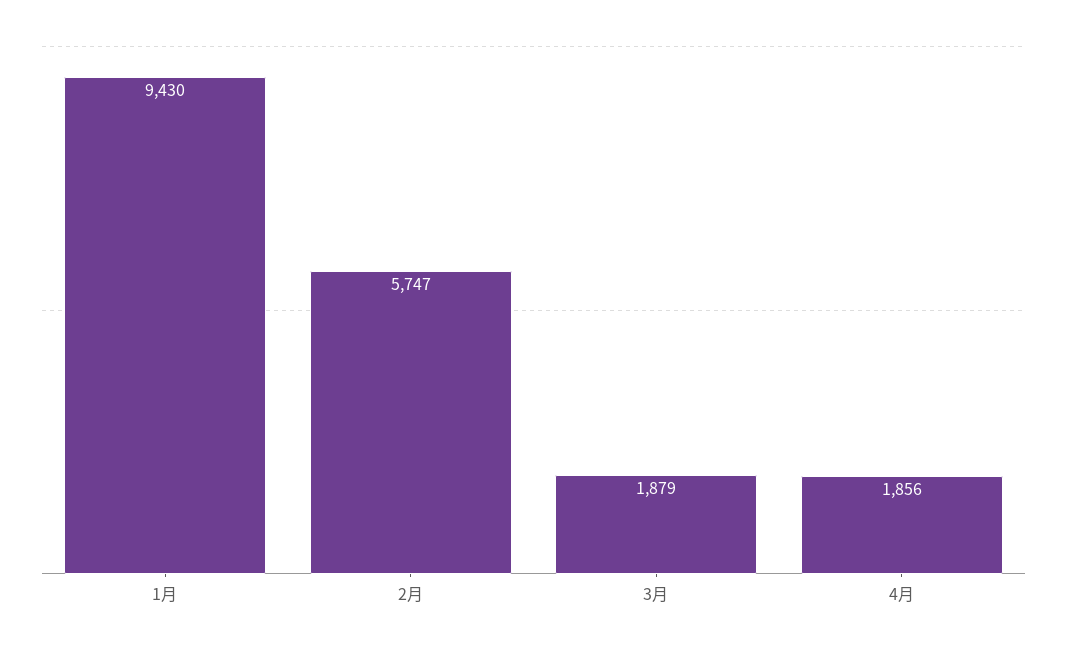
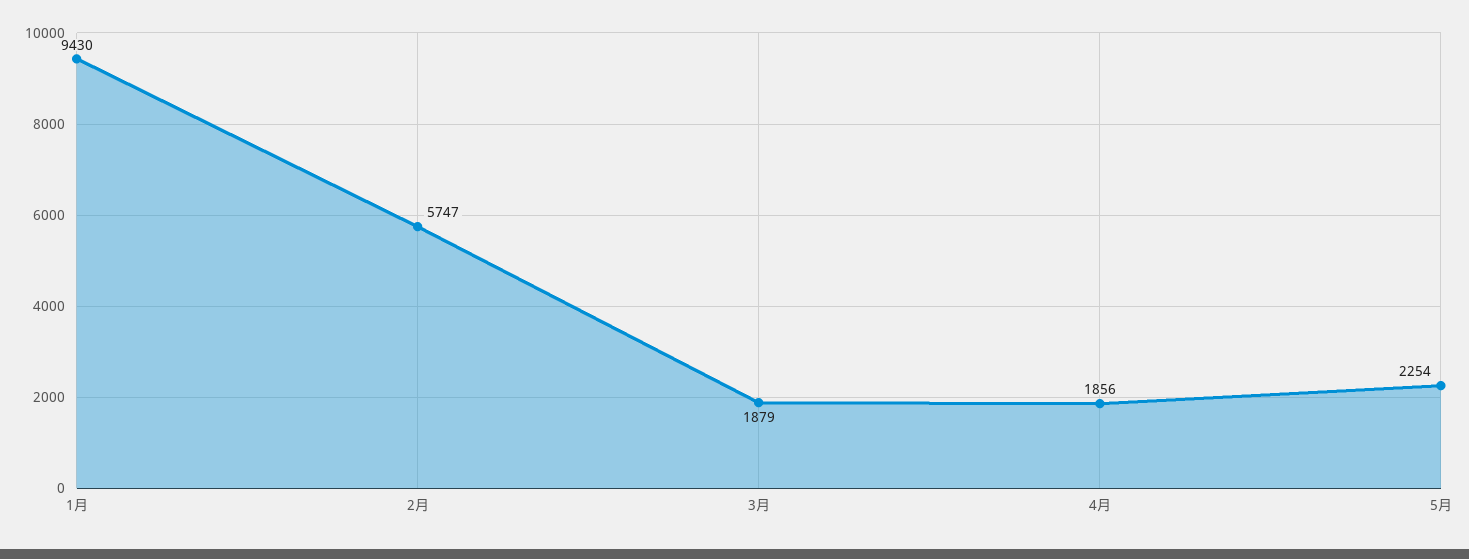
5月: none -> 2254

